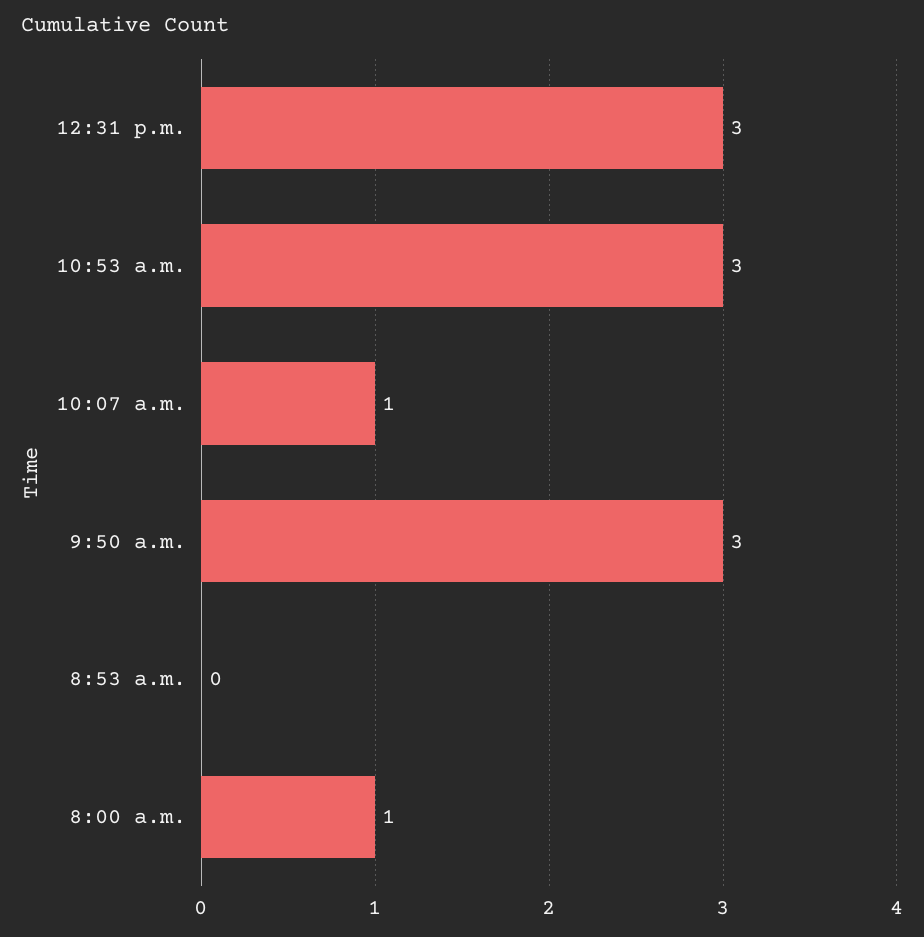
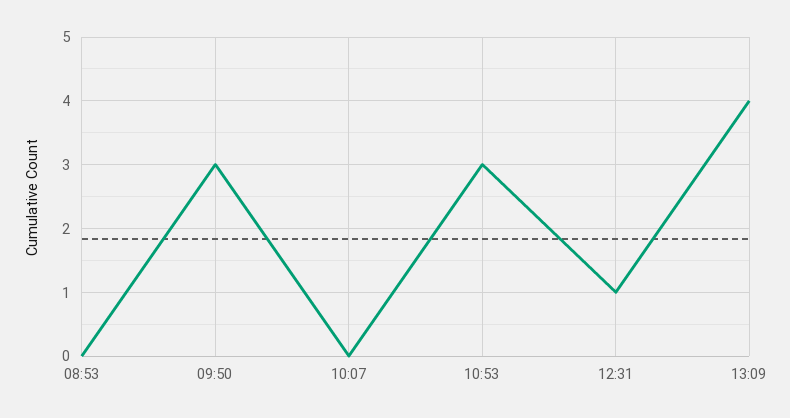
12:31 p.m.: 3 -> 1
10:07 a.m.: 1 -> 0
8:00 a.m.: 1 -> none
13:09: none -> 4

